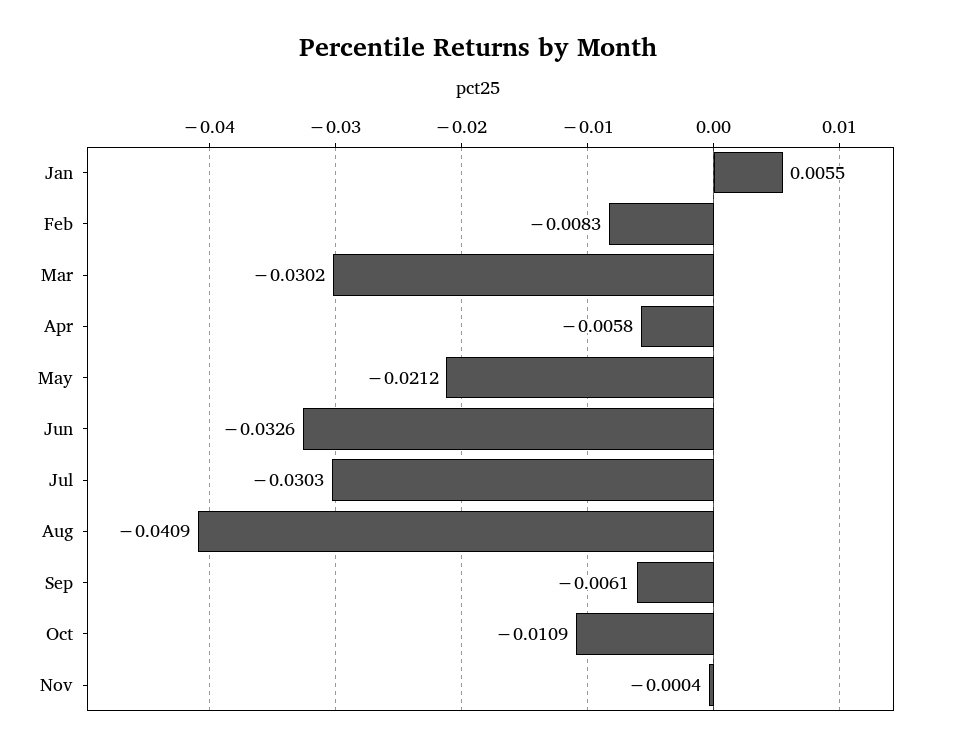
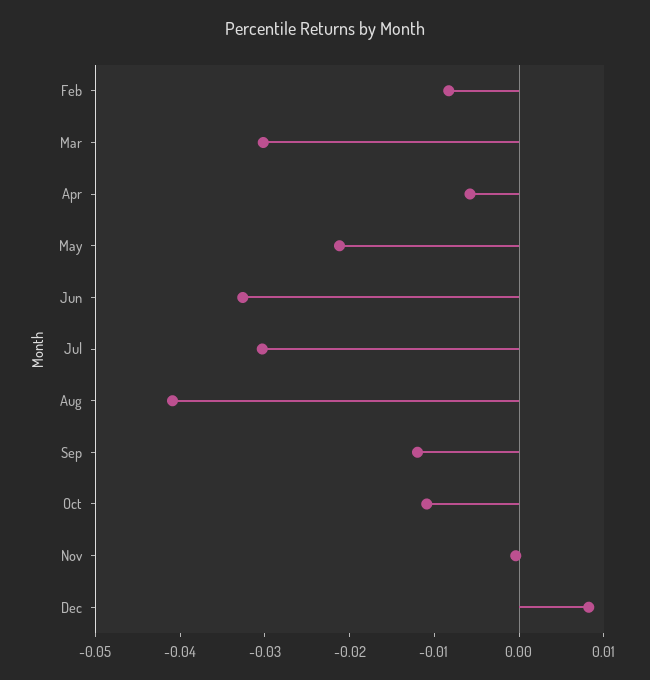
Jan: 0.0055 -> none
Sep: -0.0061 -> -0.012
Dec: none -> 0.008

